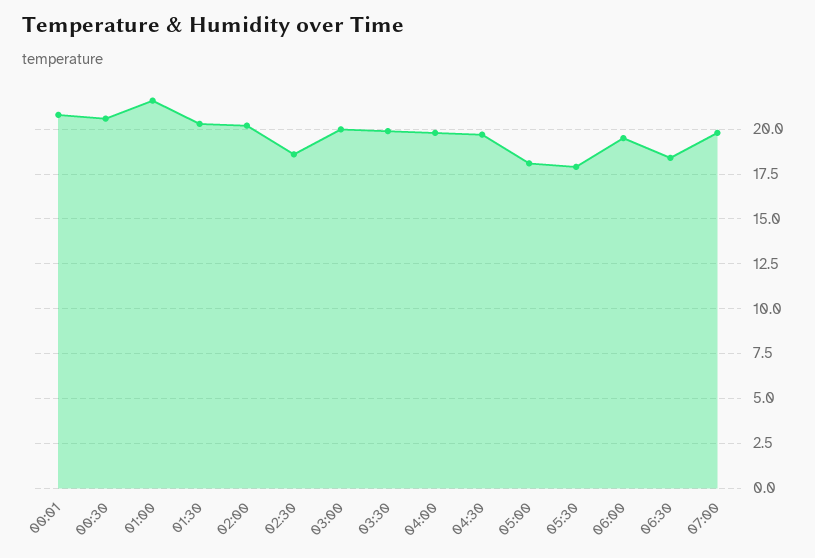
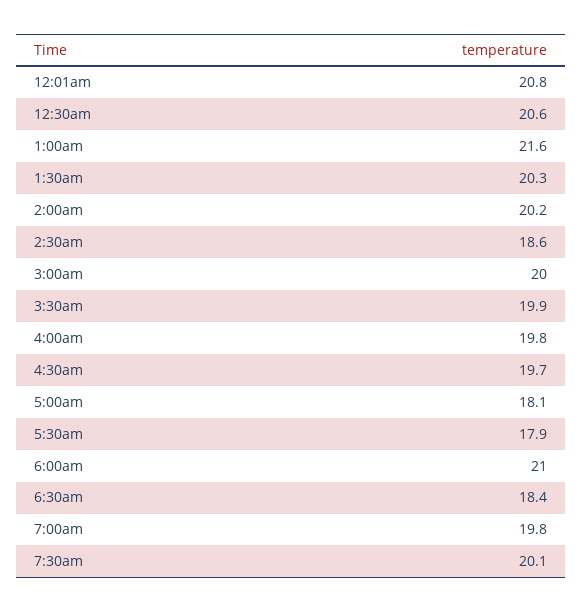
06:00: 19.5 -> 21
7:30am: none -> 20.1

